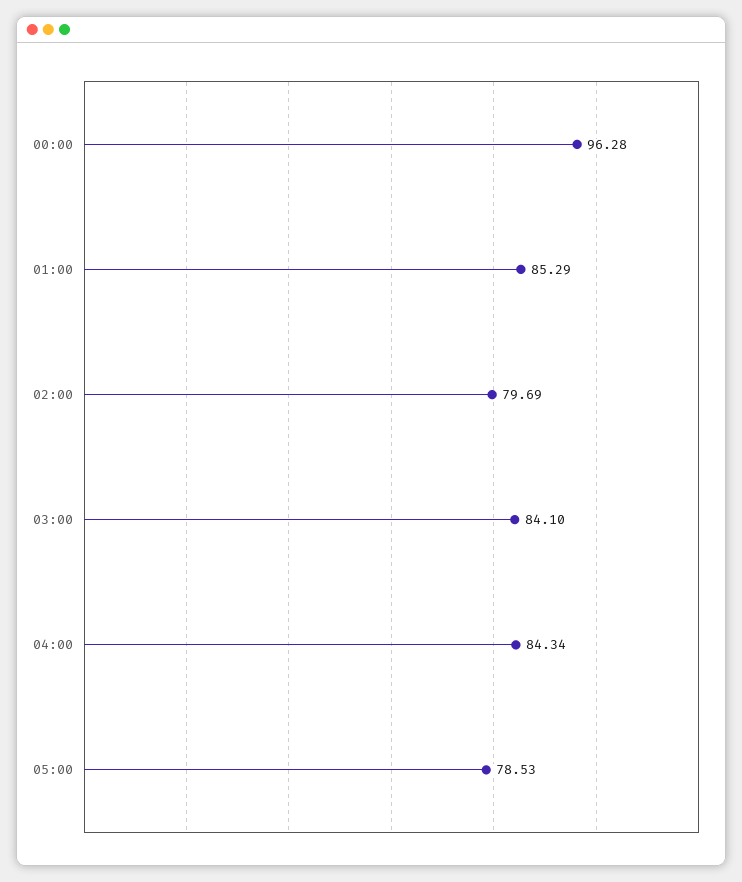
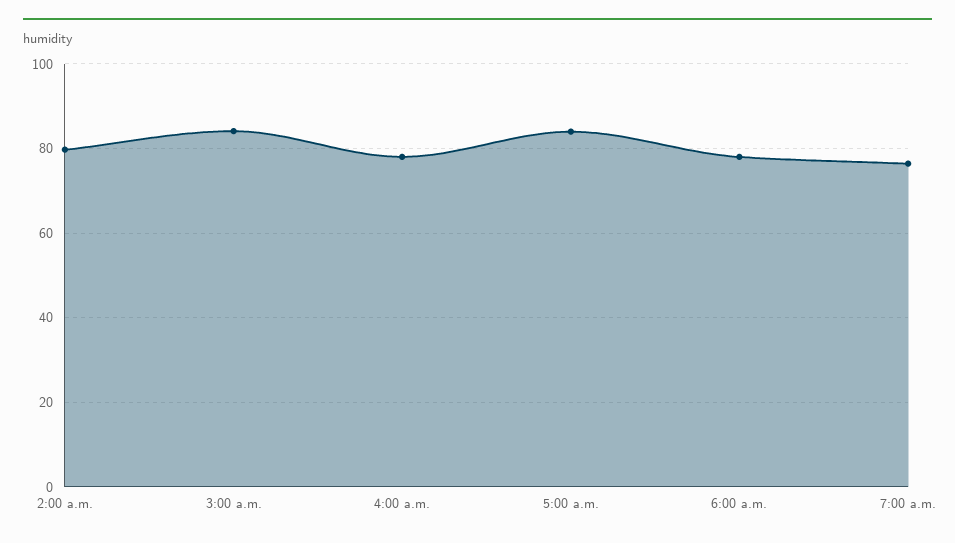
00:00: 96.28 -> none
01:00: 85.29 -> none
04:00: 84.34 -> 78
05:00: 78.53 -> 84
6:00 a.m.: none -> 78
7:00 a.m.: none -> 76

